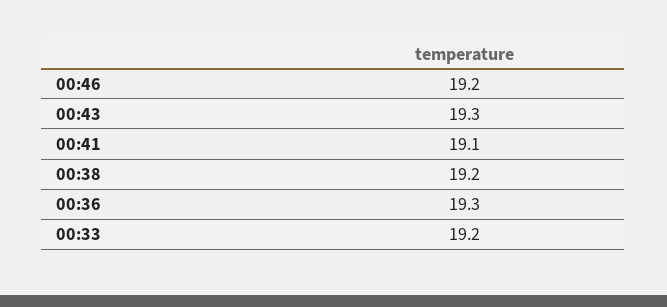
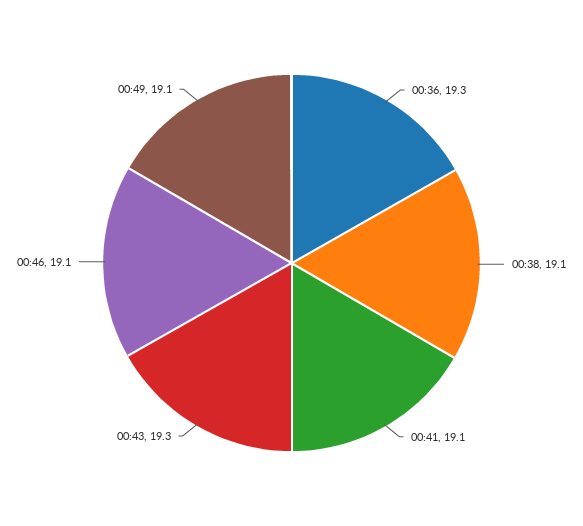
00:46: 19.2 -> 19.1
00:38: 19.2 -> 19.1
00:33: 19.2 -> none
00:49: none -> 19.1

